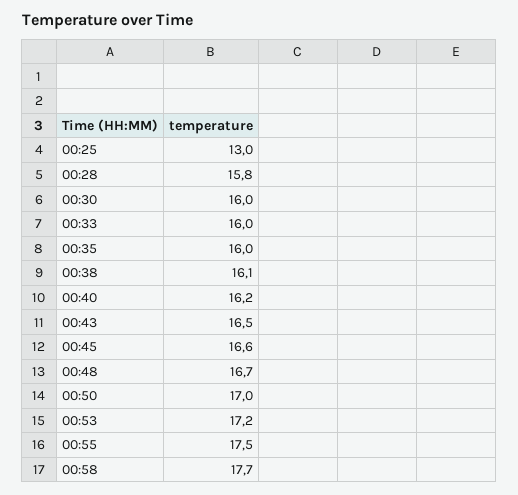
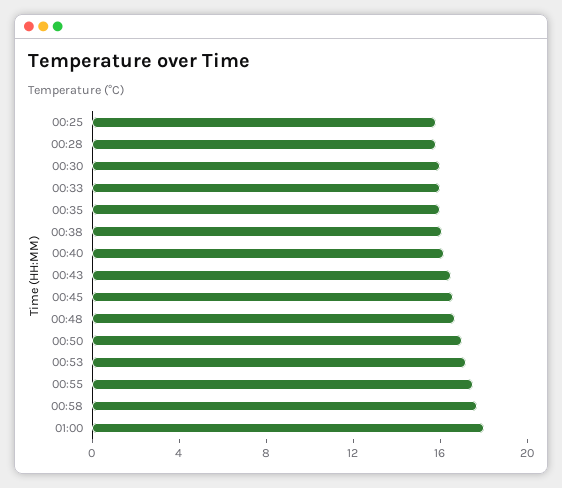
00:25: 13 -> 16
01:00: none -> 18

